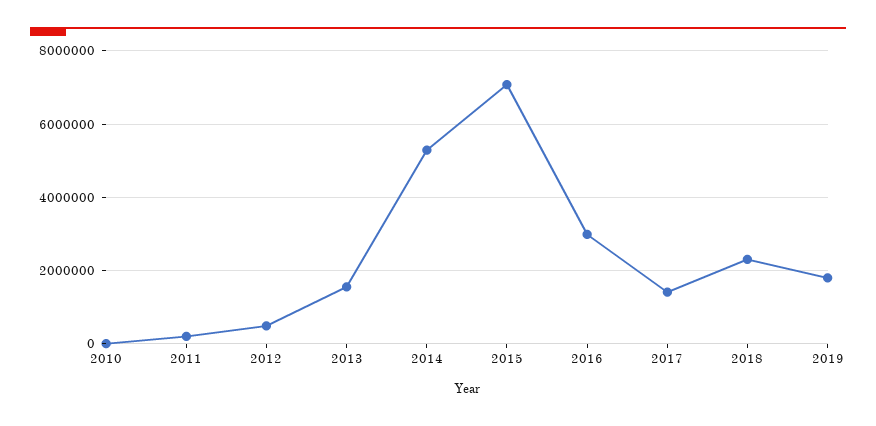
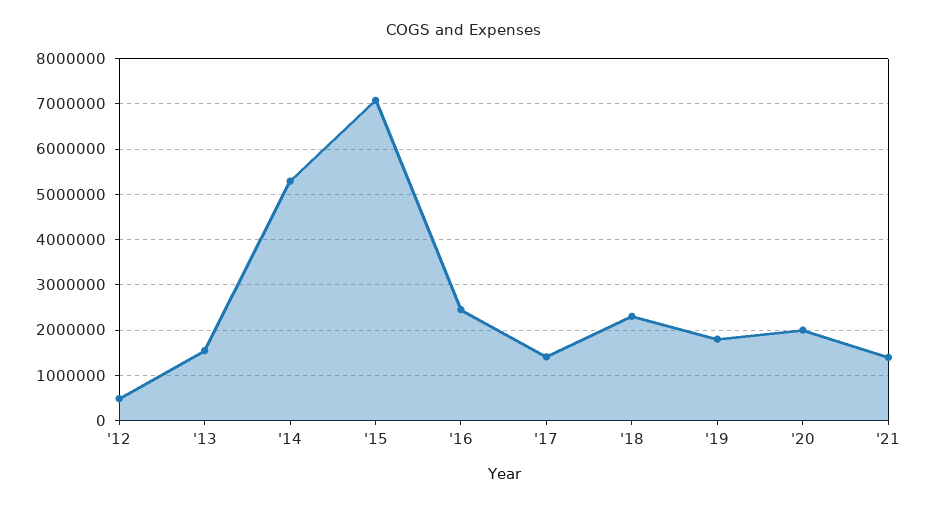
2010: 0 -> none
2011: 200000 -> none
2016: 3000000 -> 2400000
'20: none -> 2000000
'21: none -> 1400000

